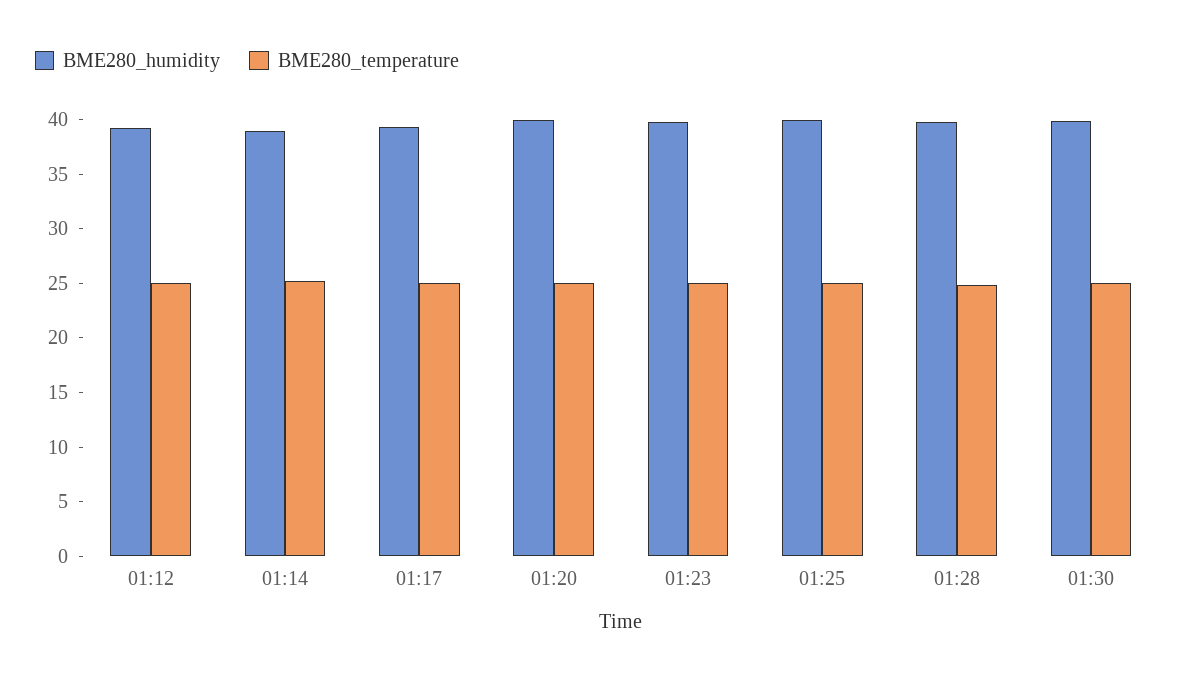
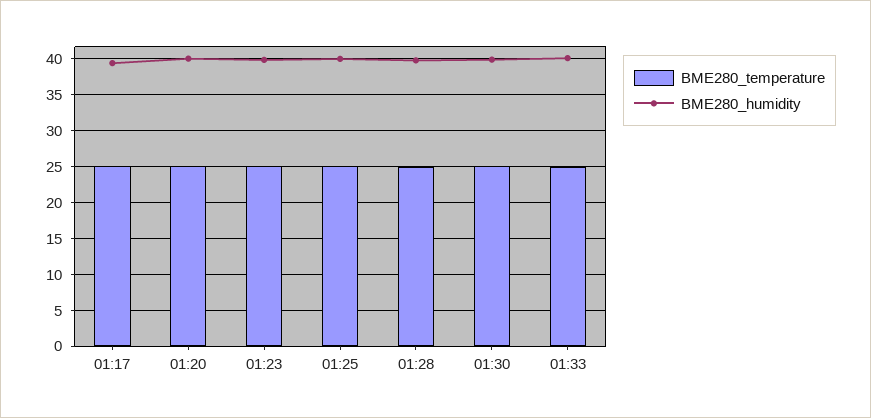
BME280_humidity, 01:12: 39 -> none
BME280_temperature, 01:12: 25 -> none
BME280_humidity, 01:14: 39 -> none
BME280_temperature, 01:14: 25 -> none
BME280_temperature, 01:33: none -> 25
BME280_humidity, 01:33: none -> 40

